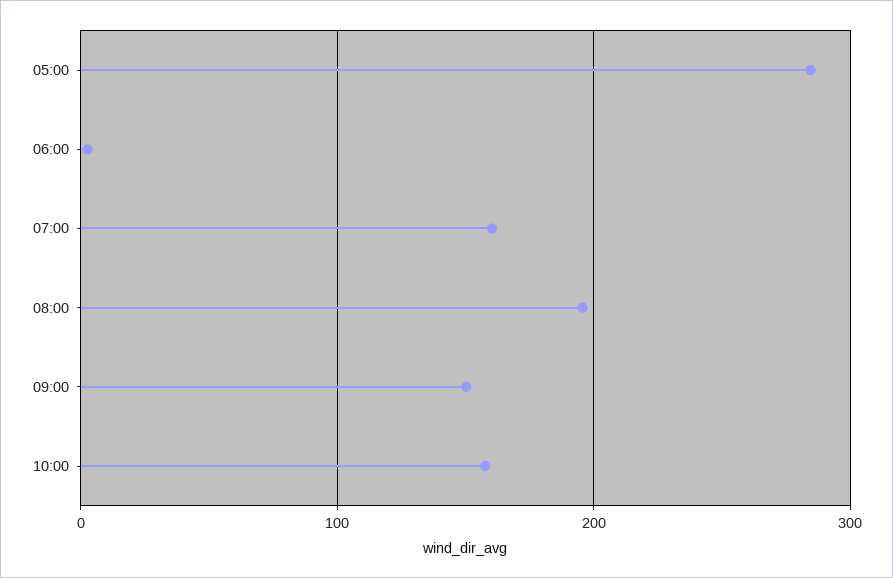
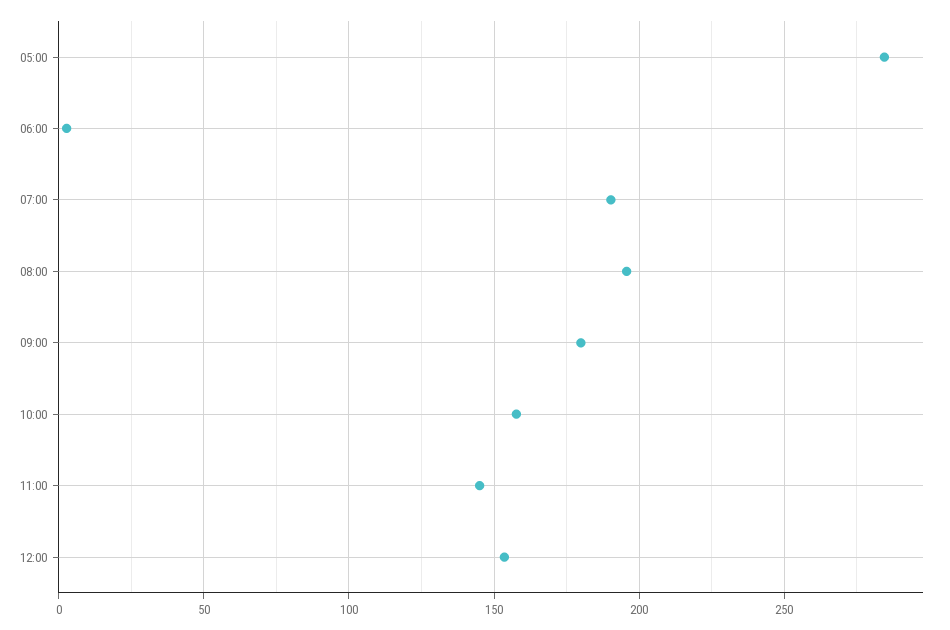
07:00: 160 -> 190
09:00: 150 -> 180
11:00: none -> 145
12:00: none -> 155

